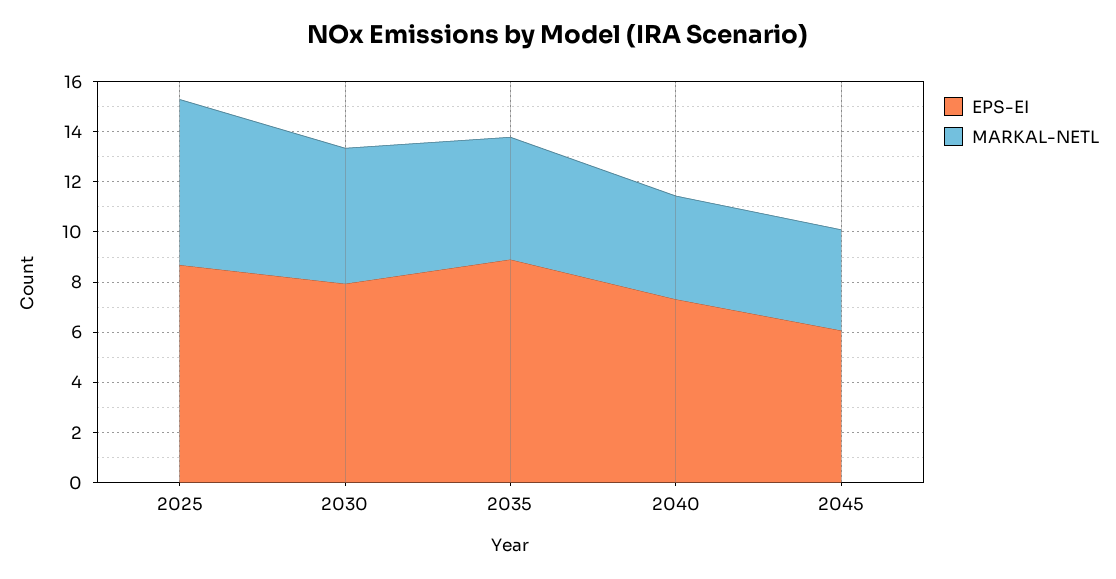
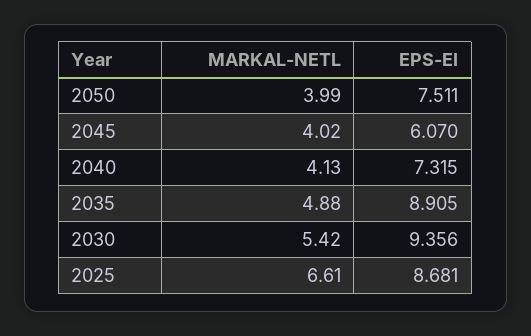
EPS-EI, 2030: 8 -> 9.356
MARKAL-NETL, 2050: none -> 3.99
EPS-EI, 2050: none -> 7.511

